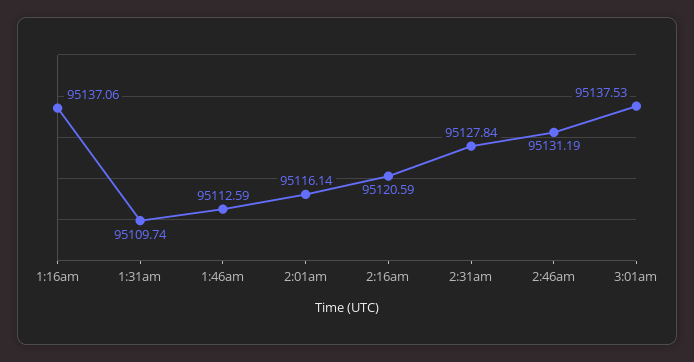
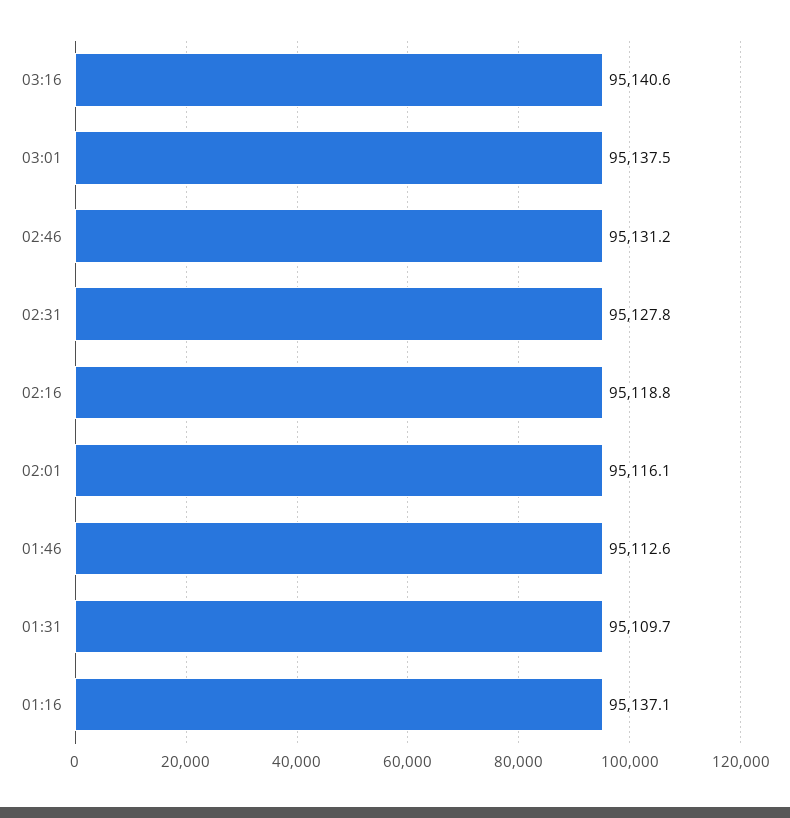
2:16am: 95120.59 -> 95118.8
03:16: none -> 95140.6

